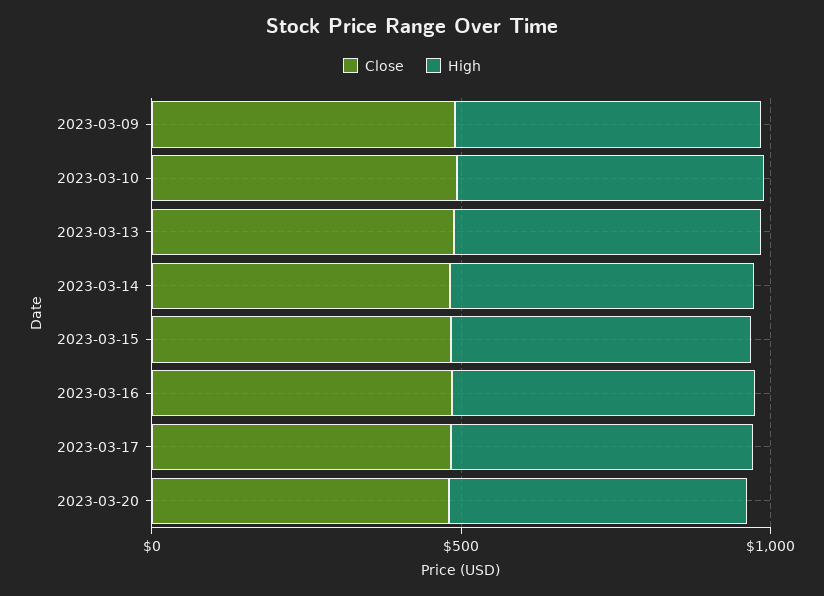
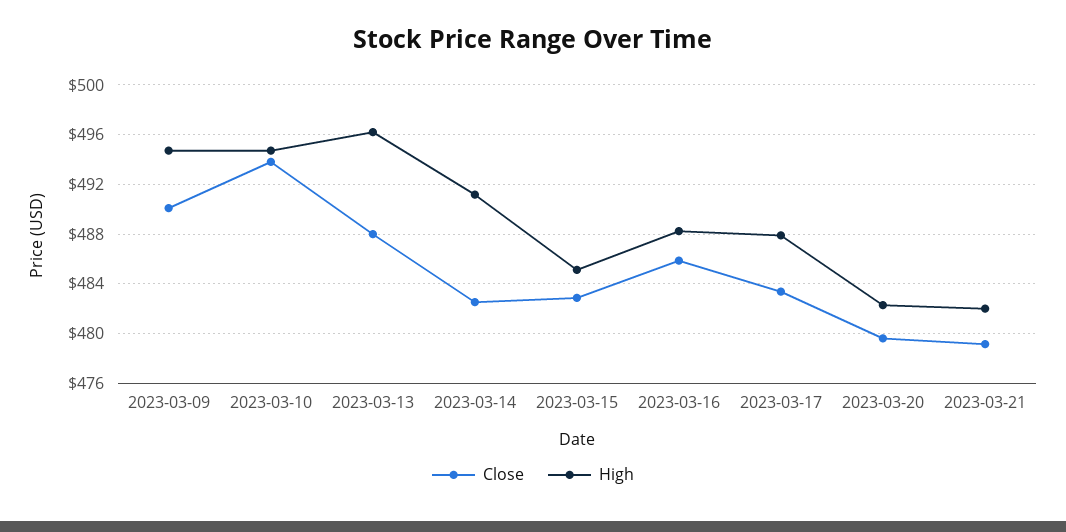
Close, 2023-03-21: none -> 479
High, 2023-03-21: none -> 482

